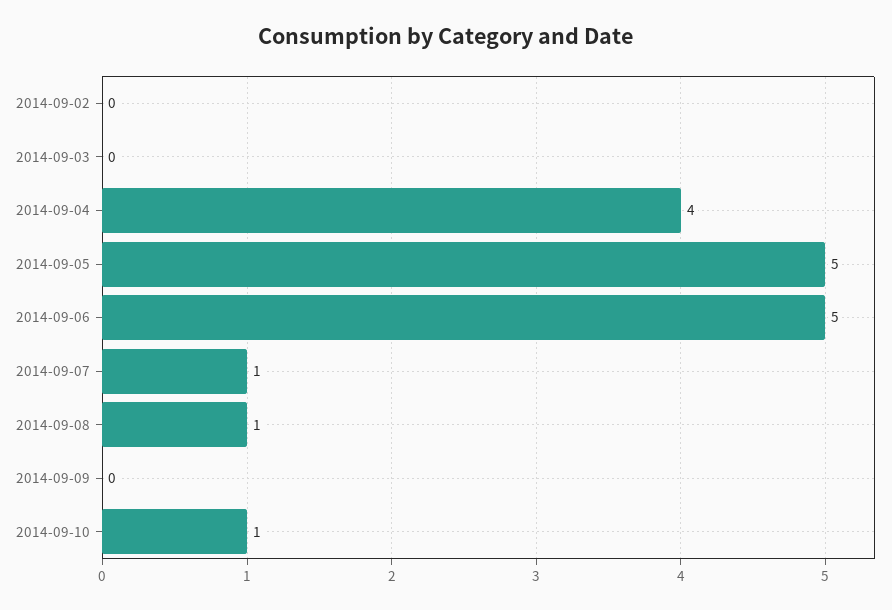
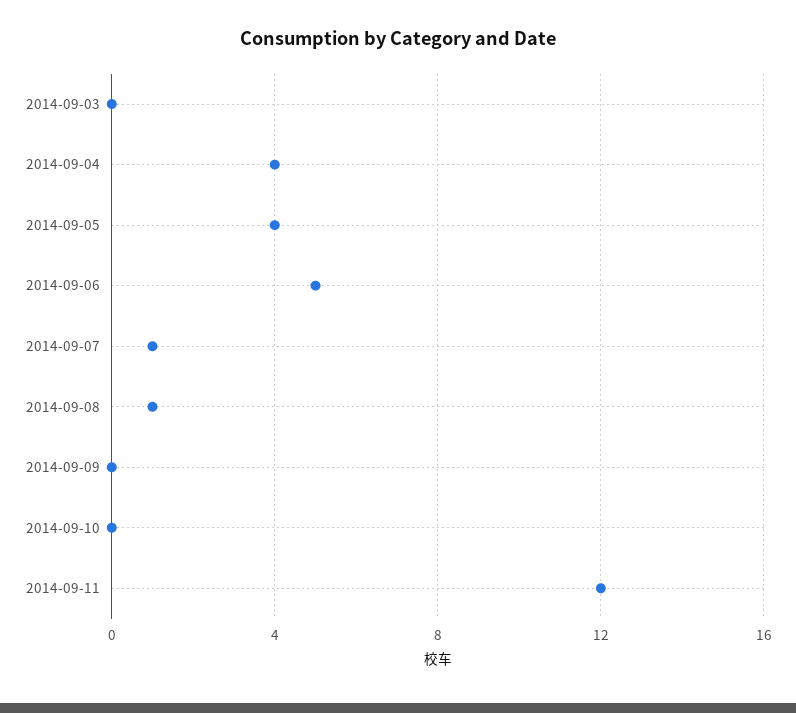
2014-09-02: 0 -> none
2014-09-05: 5 -> 4
2014-09-10: 1 -> 0
2014-09-11: none -> 12

